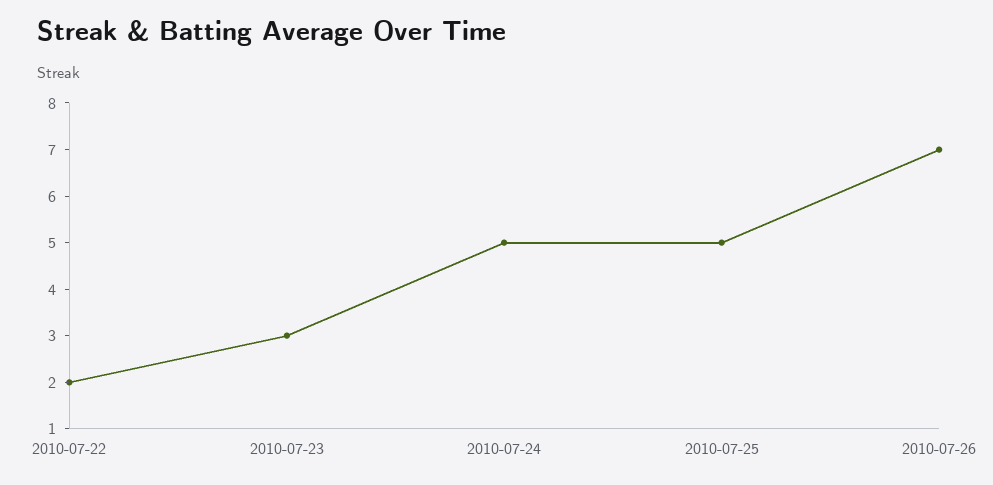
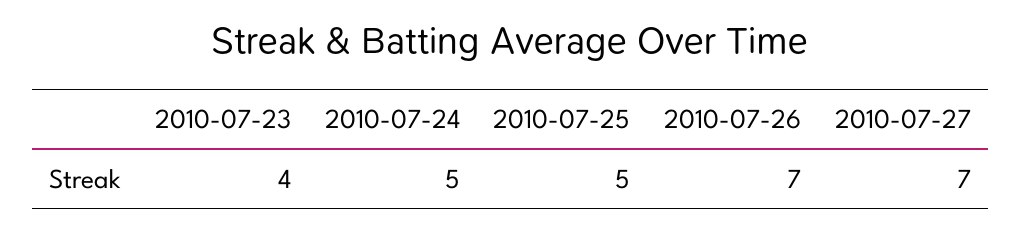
2010-07-22: 2 -> none
2010-07-23: 3 -> 4
2010-07-27: none -> 7

